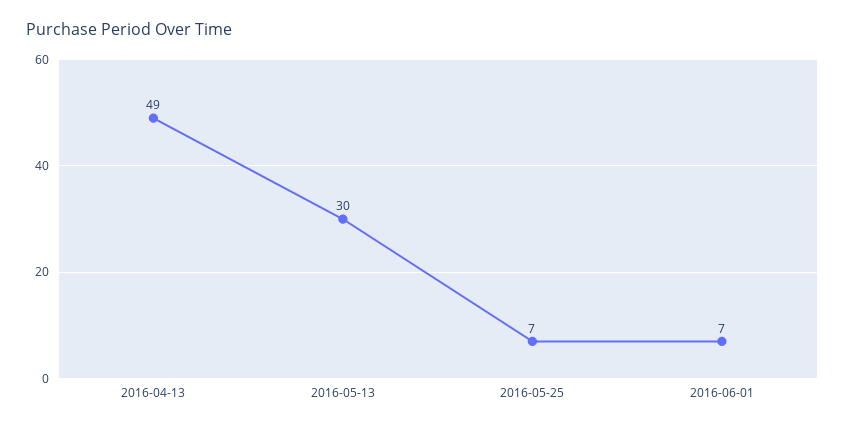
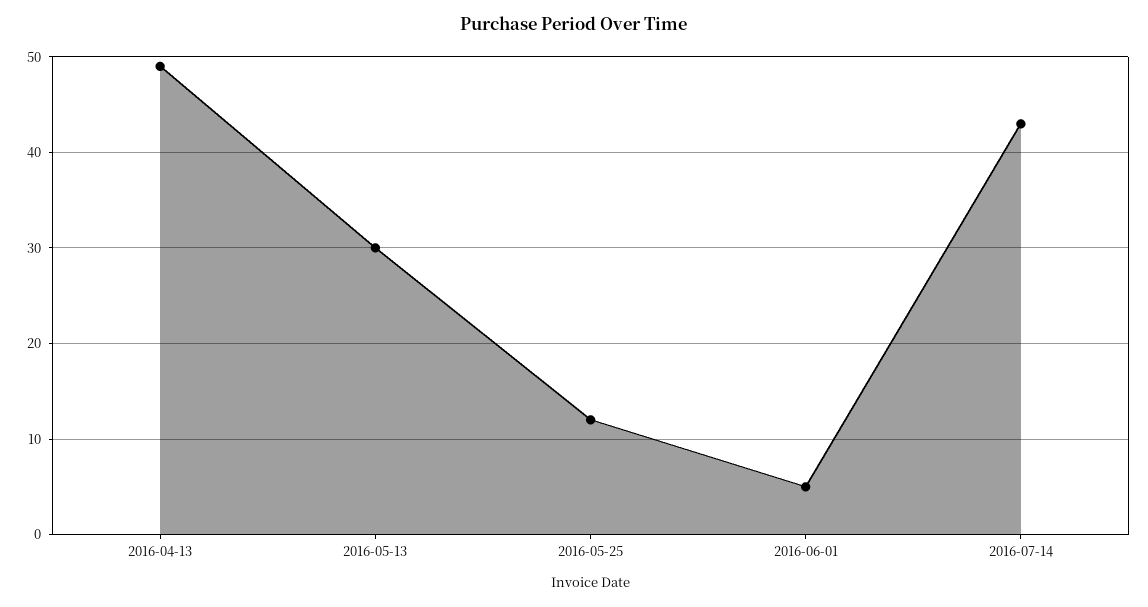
2016-05-25: 7 -> 12
2016-06-01: 7 -> 5
2016-07-14: none -> 43

